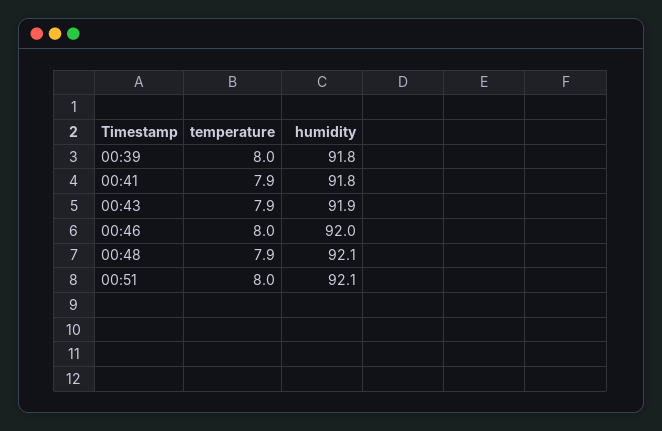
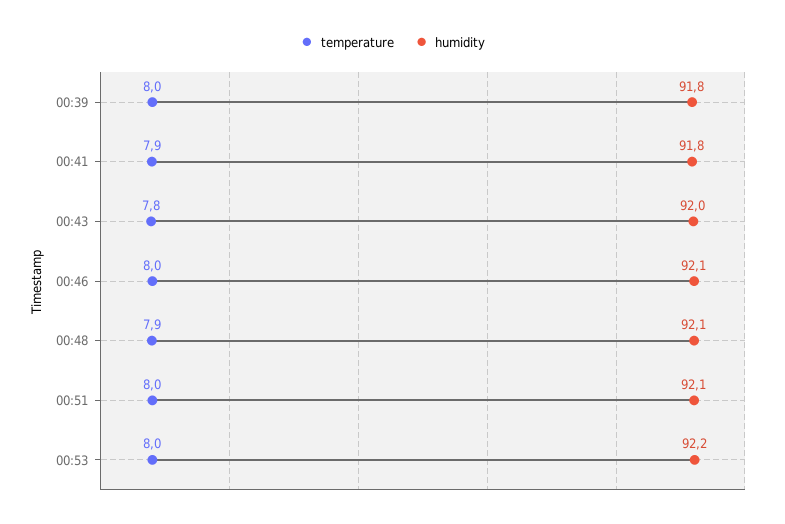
temperature, 00:43: 7.9 -> 7.8
humidity, 00:43: 91.9 -> 92
humidity, 00:46: 92 -> 92.1
temperature, 00:53: none -> 8
humidity, 00:53: none -> 92.2

